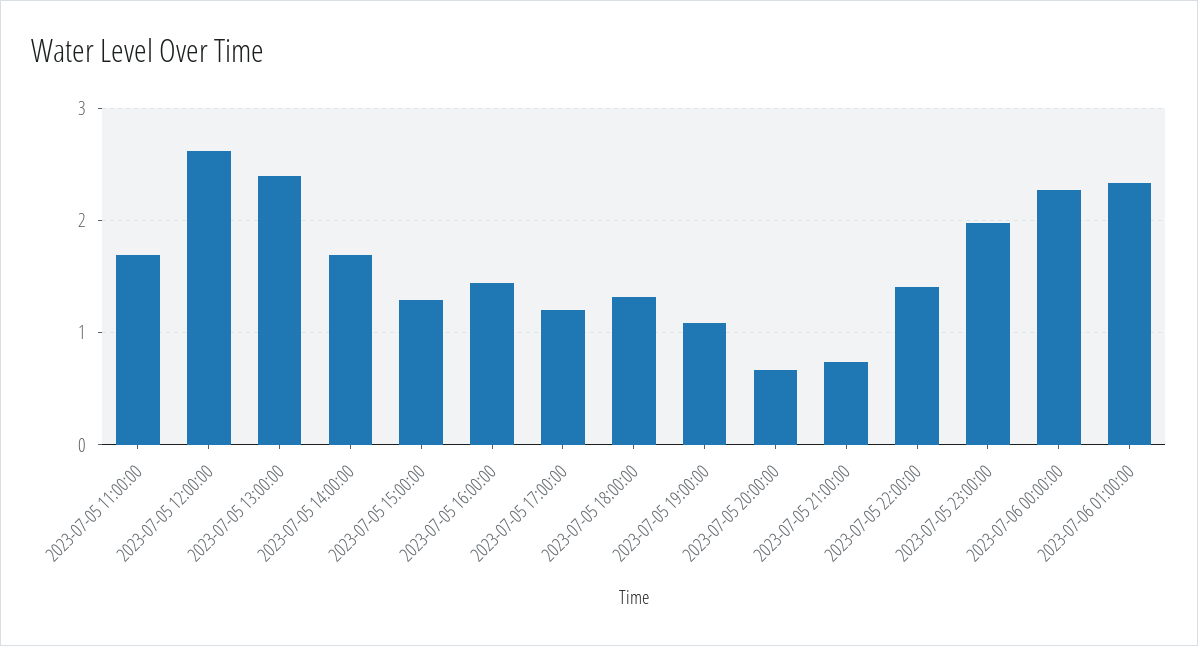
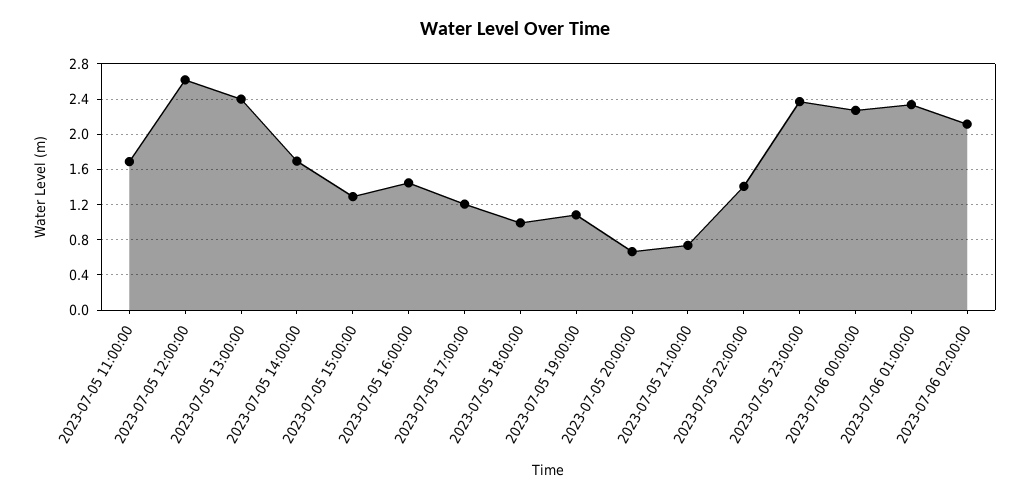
2023-07-05 18:00:00: 1.3 -> 1
2023-07-05 23:00:00: 2 -> 2.4
2023-07-06 02:00:00: none -> 2.1

